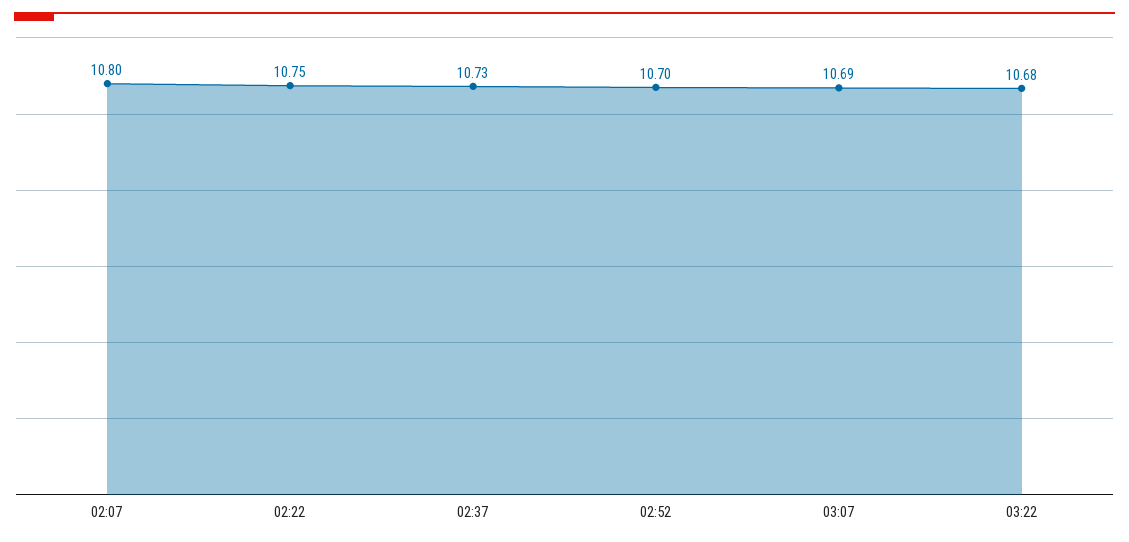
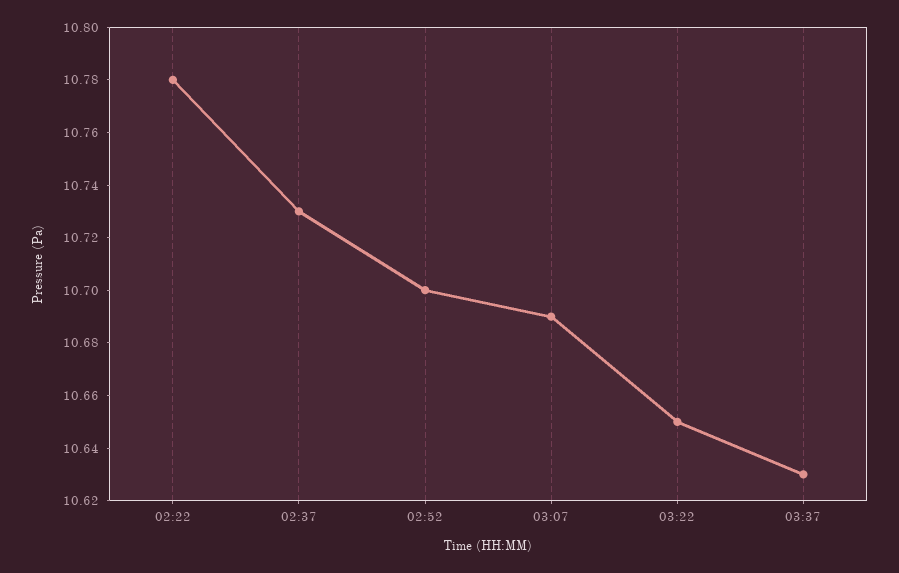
02:07: 10.8 -> none
02:22: 10.75 -> 10.78
03:22: 10.68 -> 10.65
03:37: none -> 10.63

